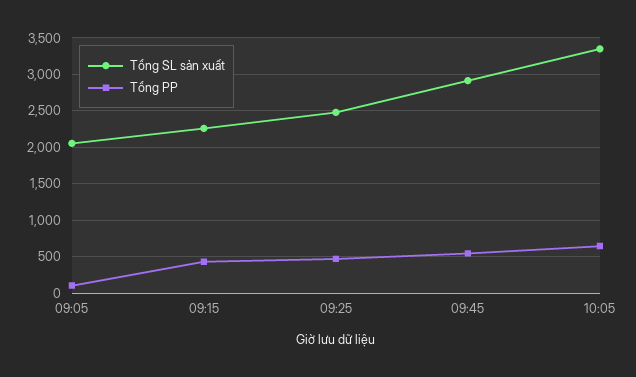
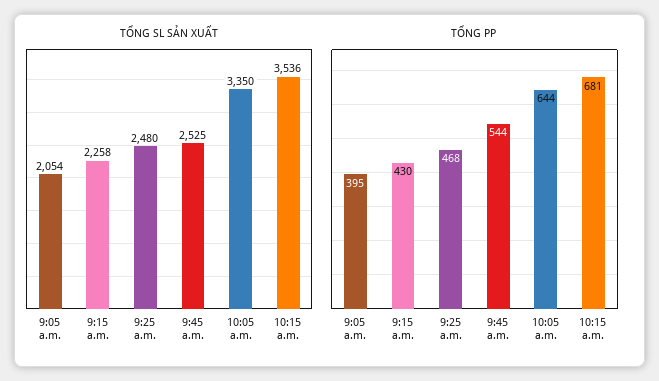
Tổng PP, 09:05: 100 -> 395
Tổng SL sản xuất, 09:45: 2900 -> 2525
Tổng SL sản xuất, 10:15 a.m.: none -> 3536
Tổng PP, 10:15 a.m.: none -> 681

